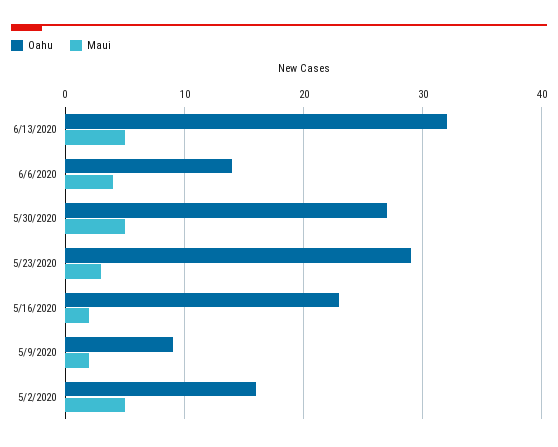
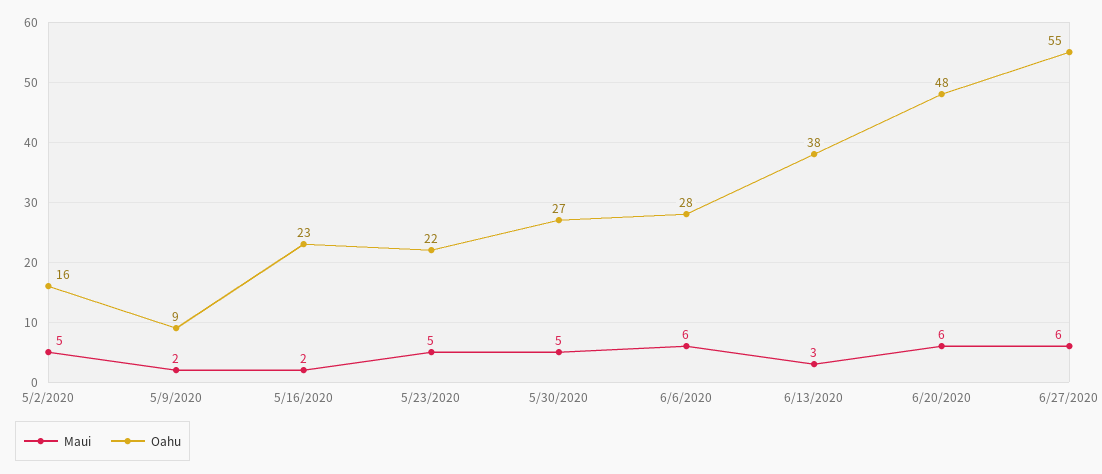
Oahu, 6/13/2020: 32 -> 38
Maui, 6/13/2020: 5 -> 3
Oahu, 6/6/2020: 14 -> 28
Maui, 6/6/2020: 4 -> 6
Oahu, 5/23/2020: 29 -> 22
Maui, 5/23/2020: 3 -> 5
Maui, 6/20/2020: none -> 6
Oahu, 6/20/2020: none -> 48
Maui, 6/27/2020: none -> 6
Oahu, 6/27/2020: none -> 55

